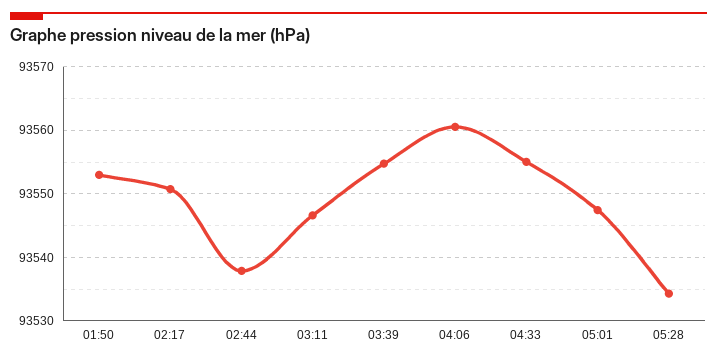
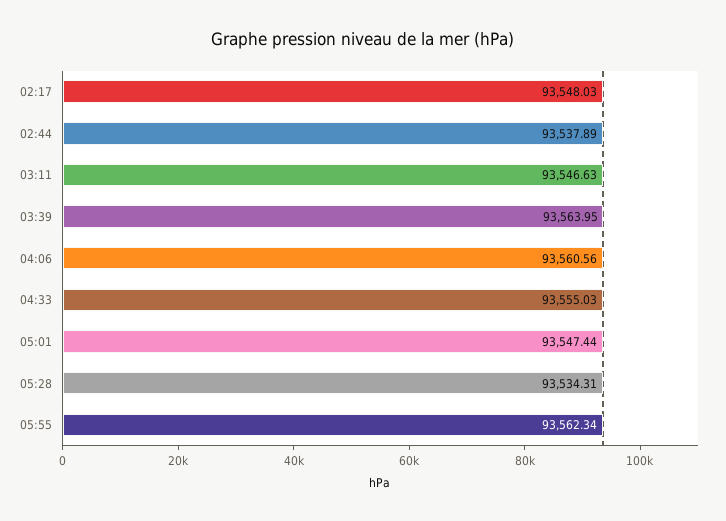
01:50: 93553 -> none
02:17: 93551 -> 93548.03
03:39: 93555 -> 93563.95
05:55: none -> 93562.34

